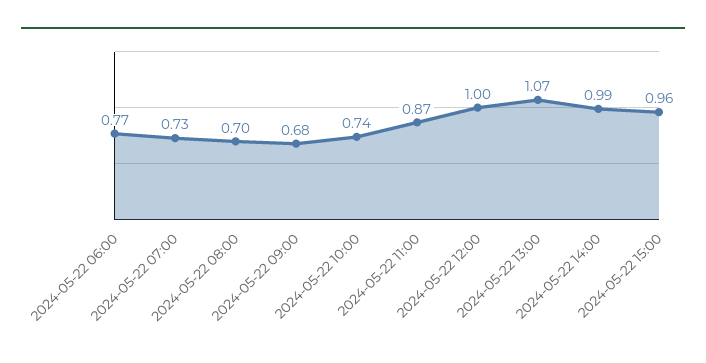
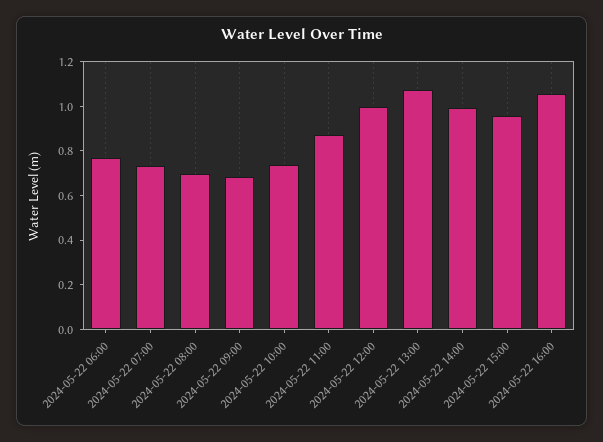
2024-05-22 16:00: none -> 1.05

